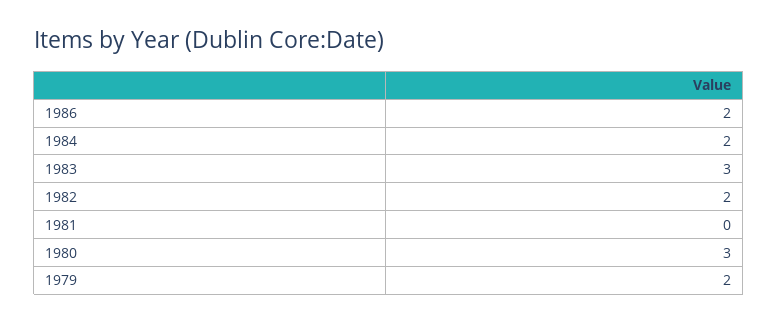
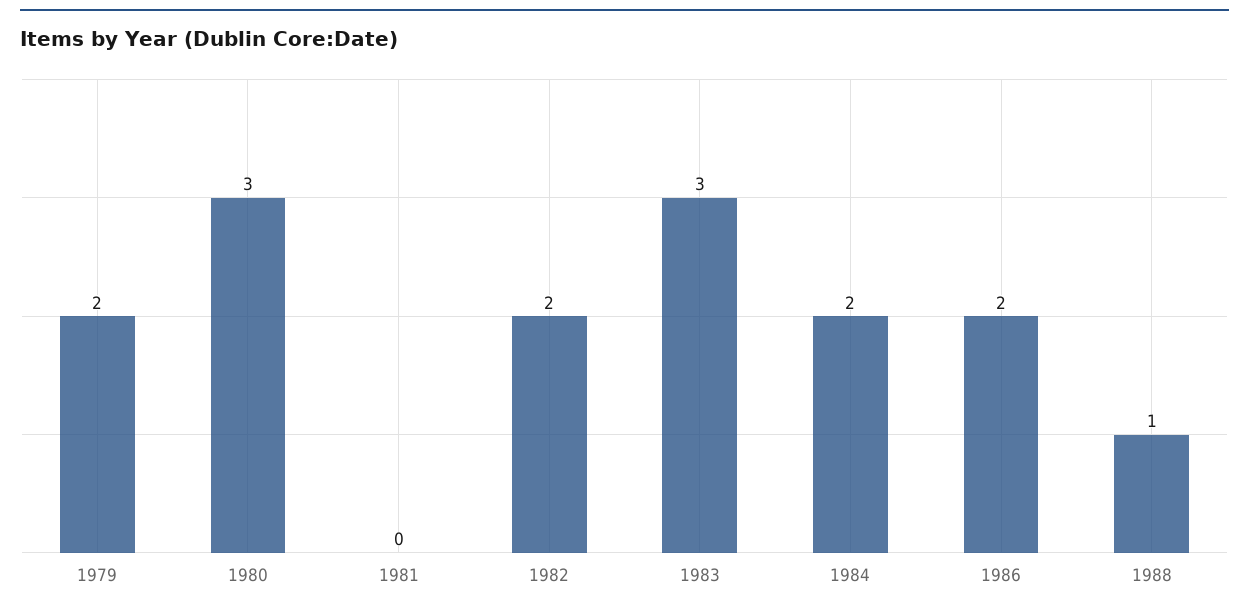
1988: none -> 1

